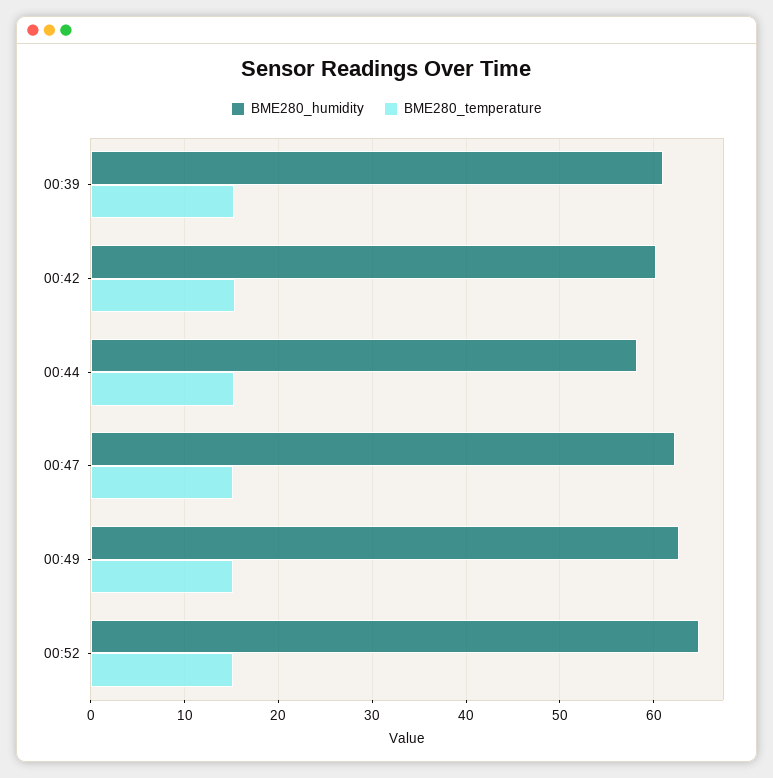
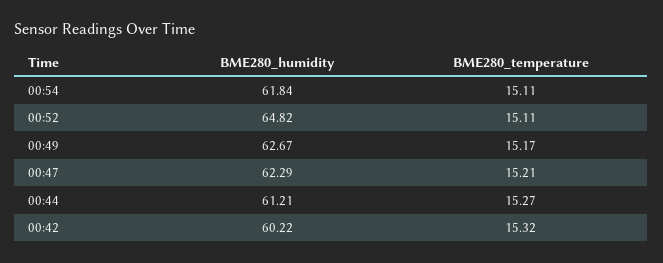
BME280_humidity, 00:39: 61 -> none
BME280_temperature, 00:39: 15 -> none
BME280_humidity, 00:44: 58 -> 61.21
BME280_humidity, 00:54: none -> 61.84
BME280_temperature, 00:54: none -> 15.11

